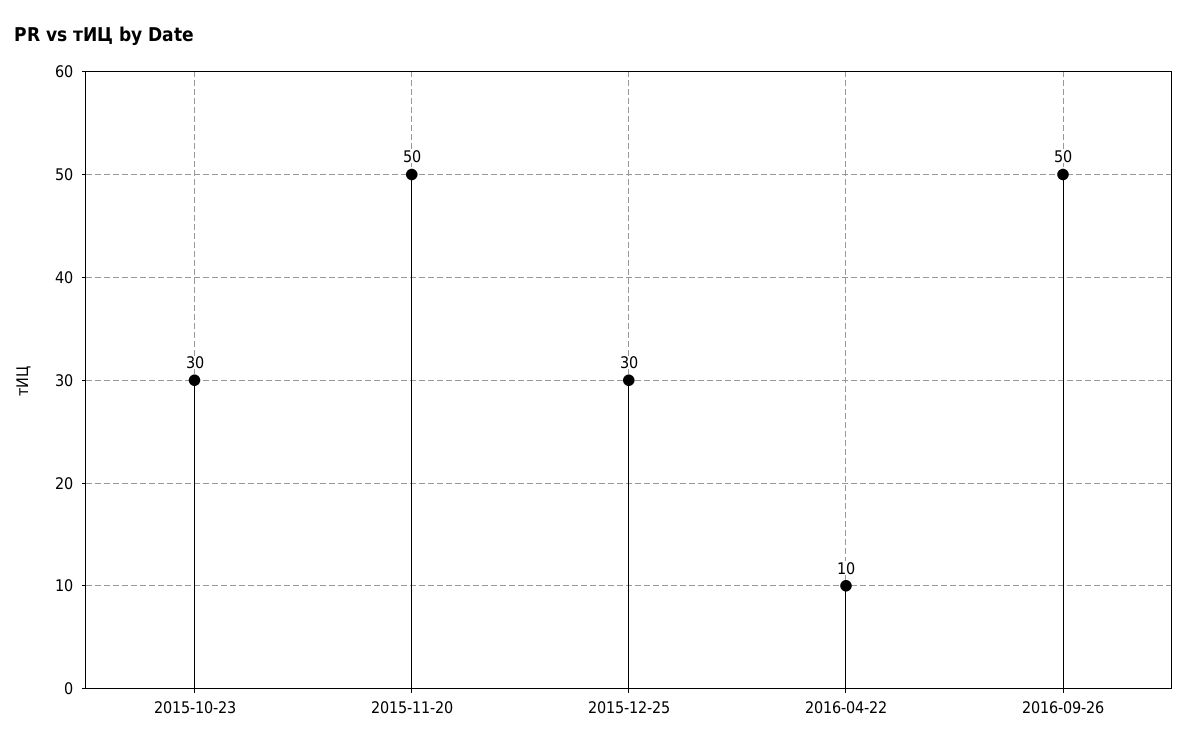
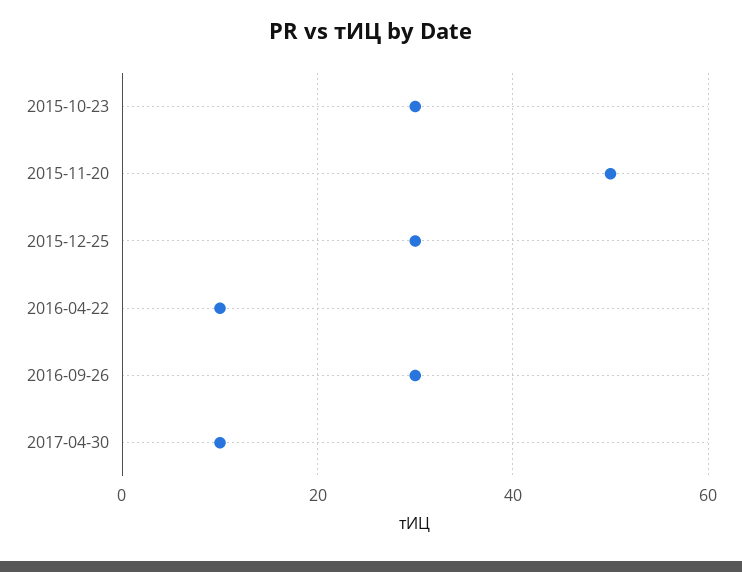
2016-09-26: 50 -> 30
2017-04-30: none -> 10

